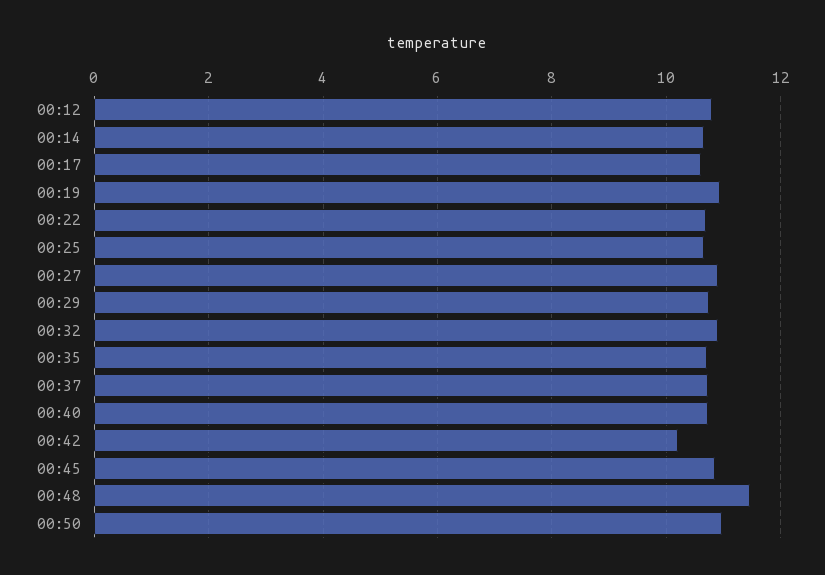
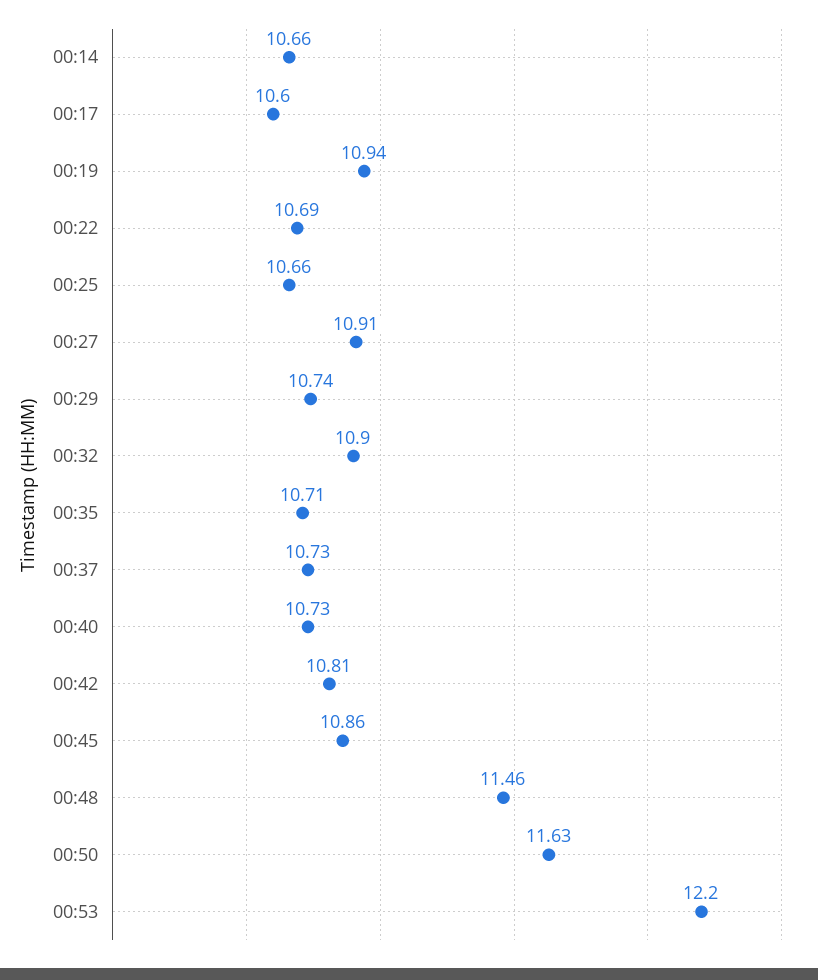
00:12: 10.8 -> none
00:42: 10.2 -> 10.81
00:50: 11 -> 11.63
00:53: none -> 12.2

